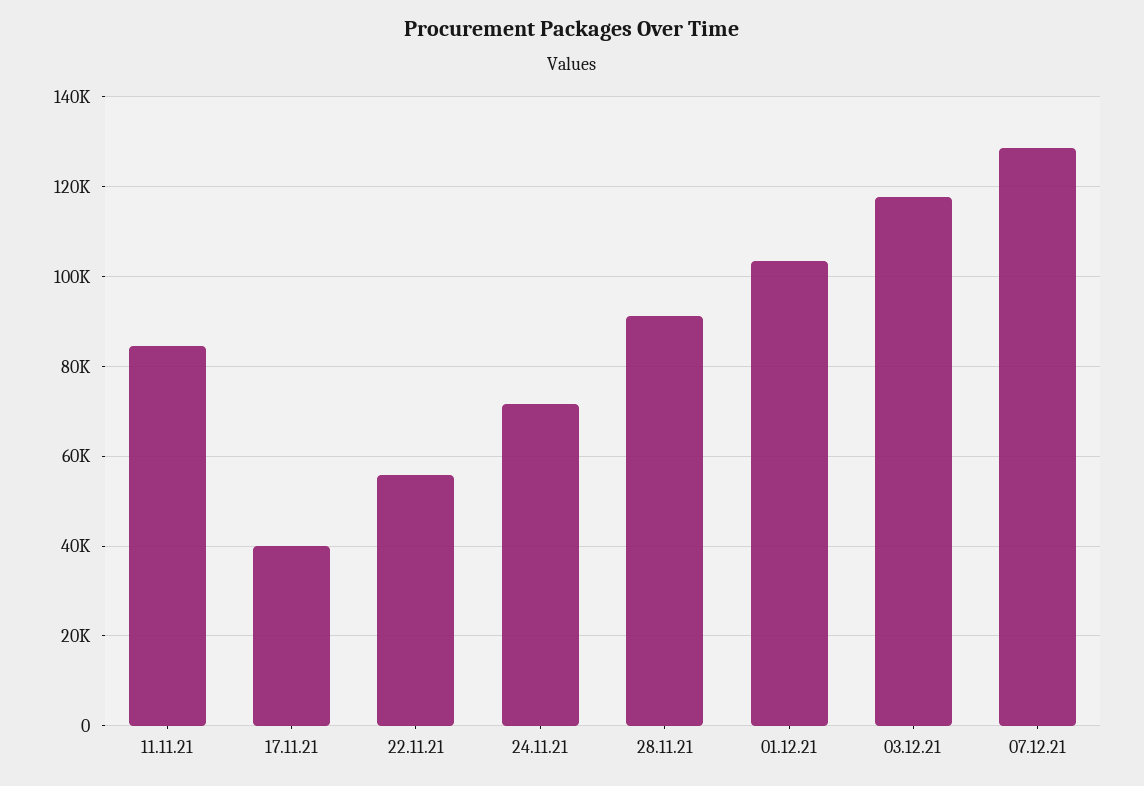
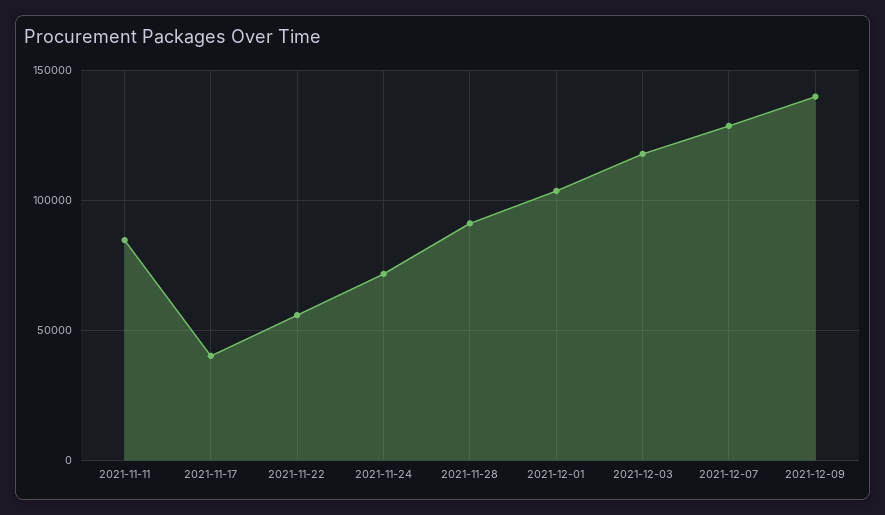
2021-12-09: none -> 140000

